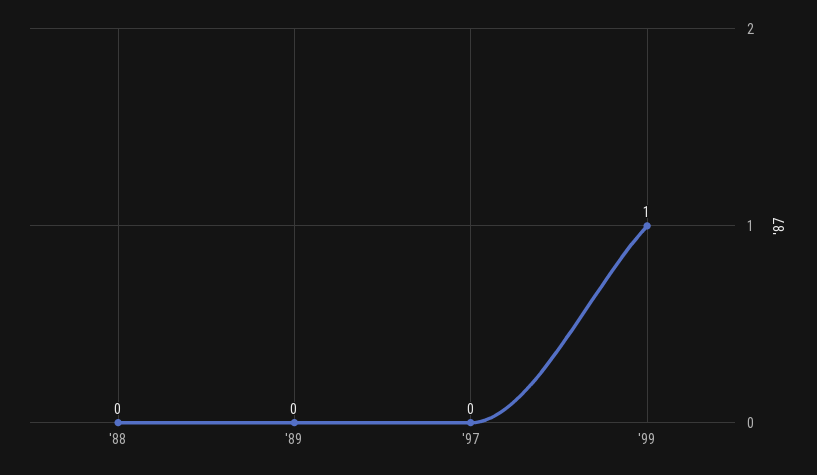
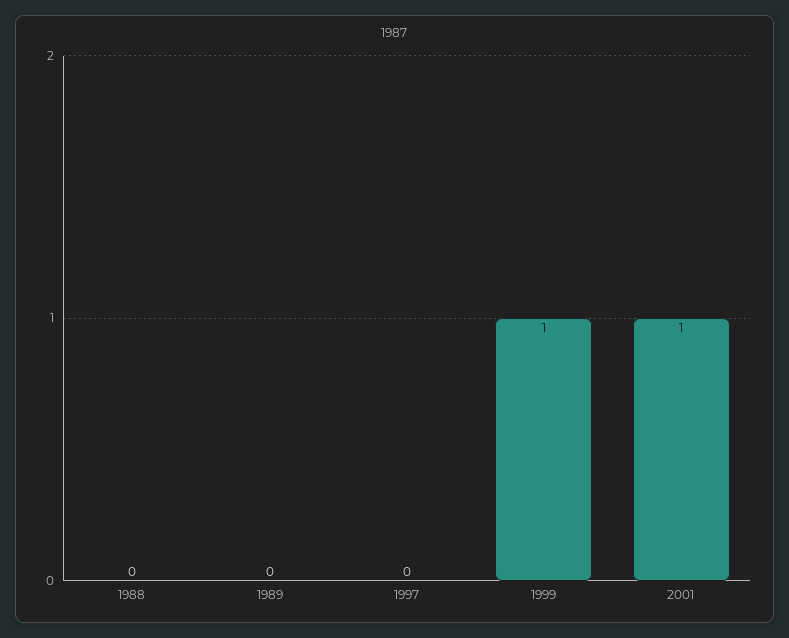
2001: none -> 1

